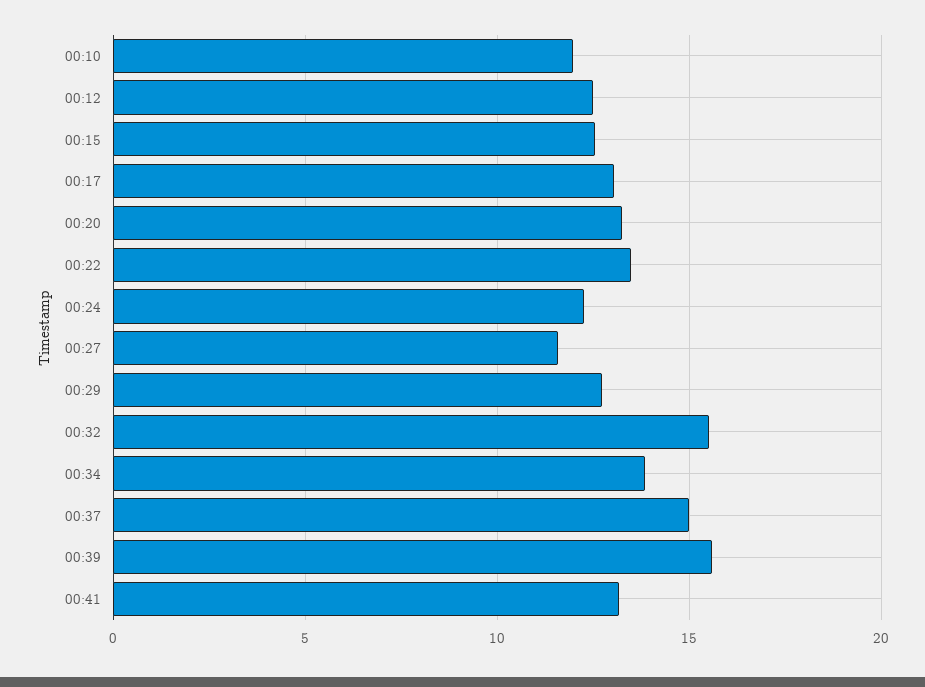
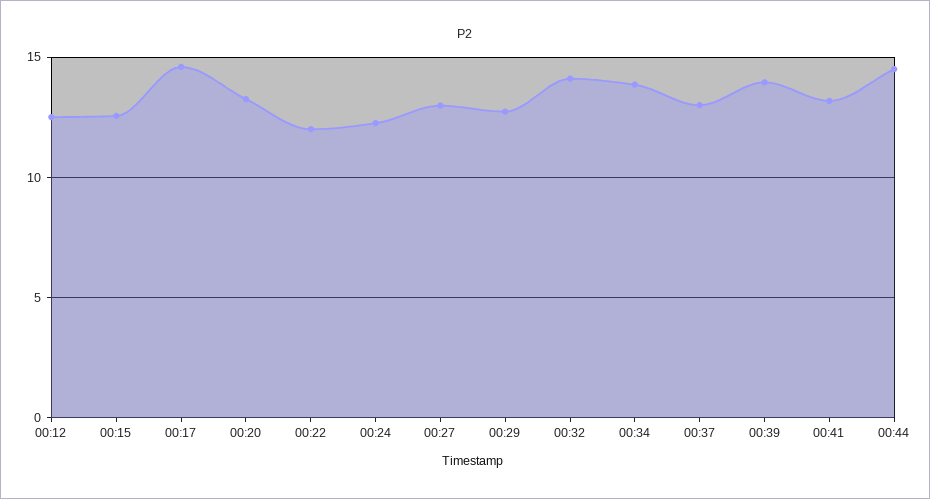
00:10: 12 -> none
00:17: 13 -> 14.5
00:22: 13.5 -> 12
00:27: 11.5 -> 13
00:32: 15.5 -> 14
00:37: 15 -> 13
00:39: 15.5 -> 14
00:44: none -> 14.5

